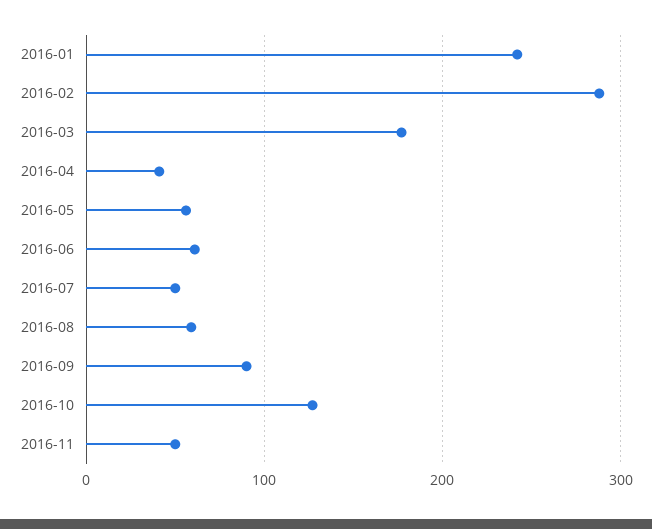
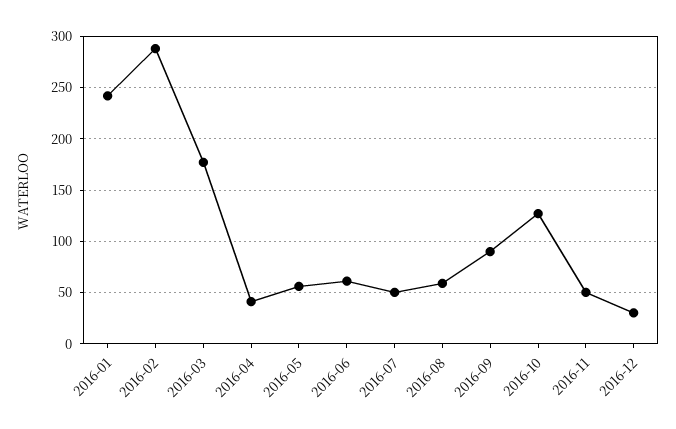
2016-12: none -> 30

